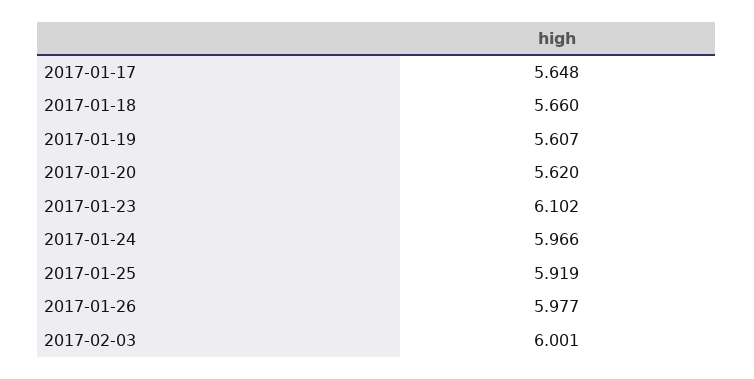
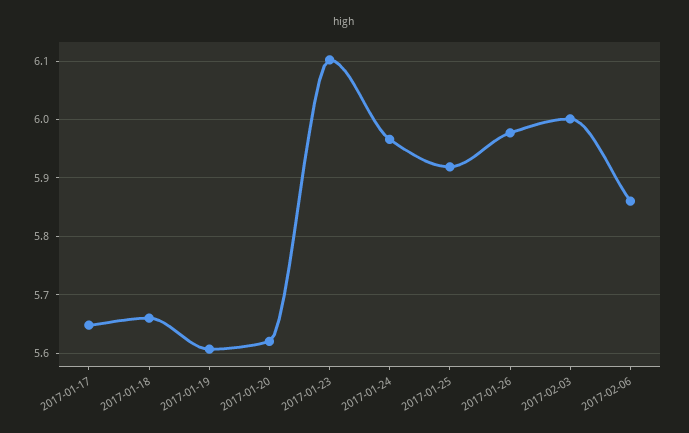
2017-02-06: none -> 5.86

